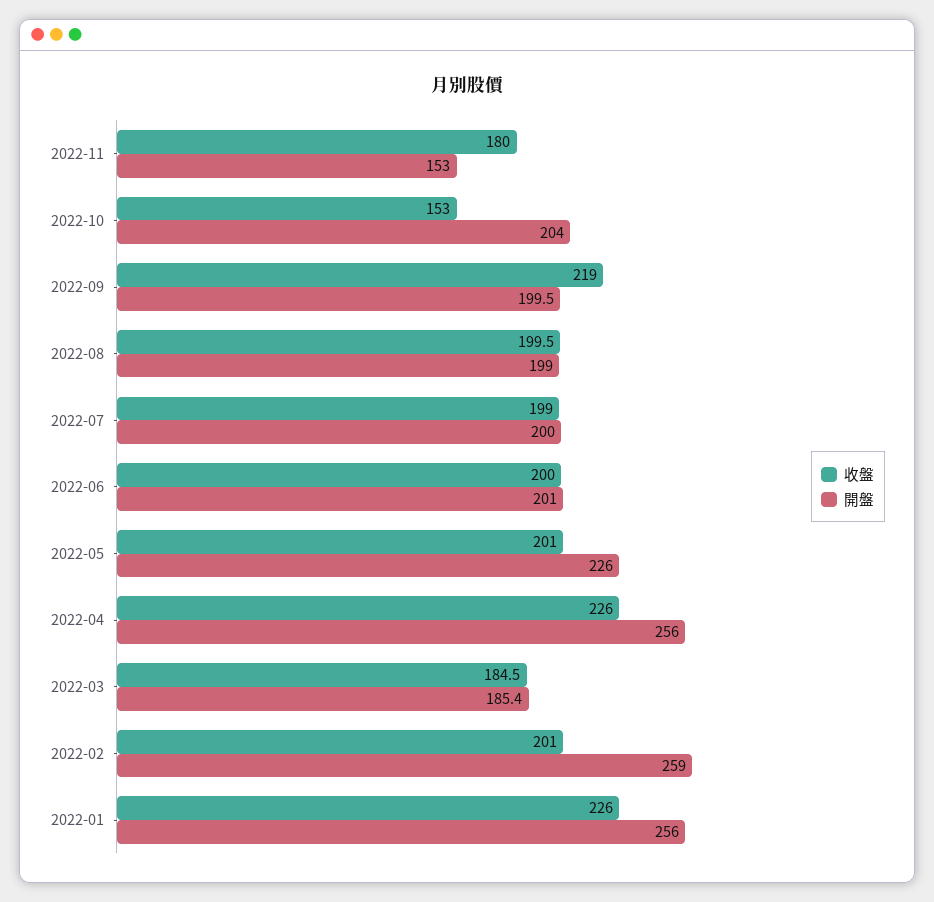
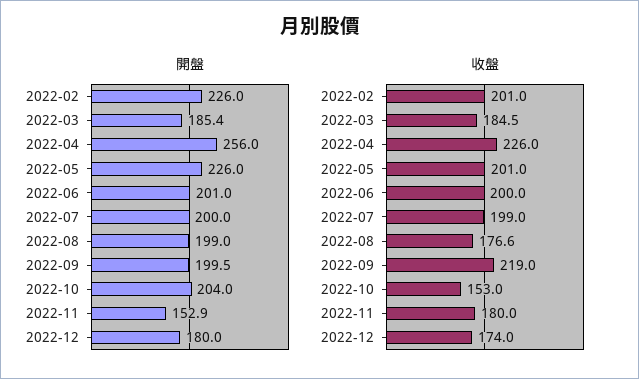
開盤, 2022-11: 153 -> 152.9
收盤, 2022-08: 199.5 -> 176.6
開盤, 2022-02: 259 -> 226
收盤, 2022-01: 226 -> none
開盤, 2022-01: 256 -> none
開盤, 2022-12: none -> 180
收盤, 2022-12: none -> 174

